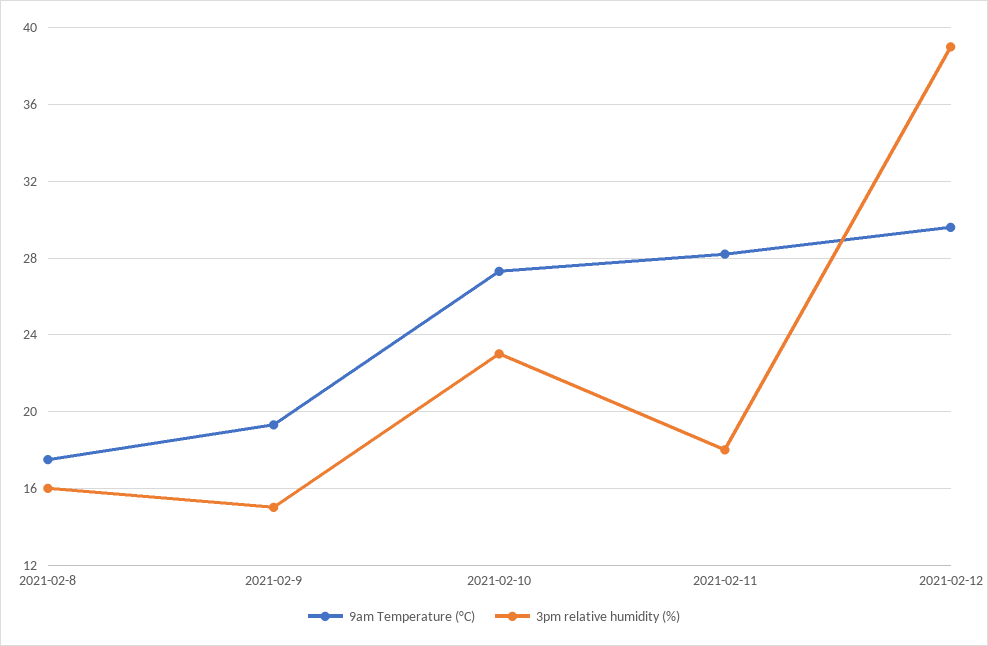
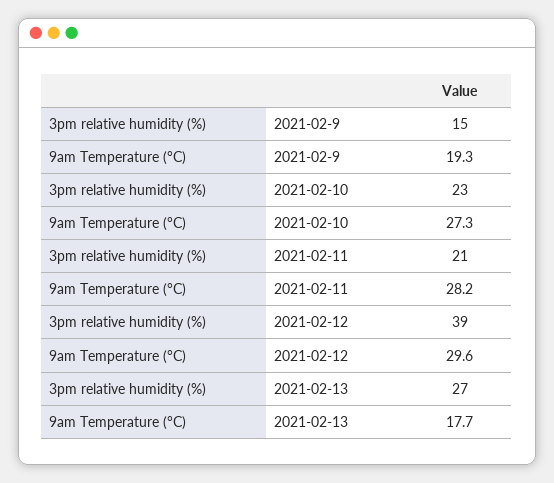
9am Temperature (°C), 2021-02-8: 17.5 -> none
3pm relative humidity (%), 2021-02-8: 16 -> none
3pm relative humidity (%), 2021-02-11: 18 -> 21
3pm relative humidity (%), 2021-02-13: none -> 27
9am Temperature (°C), 2021-02-13: none -> 17.7

